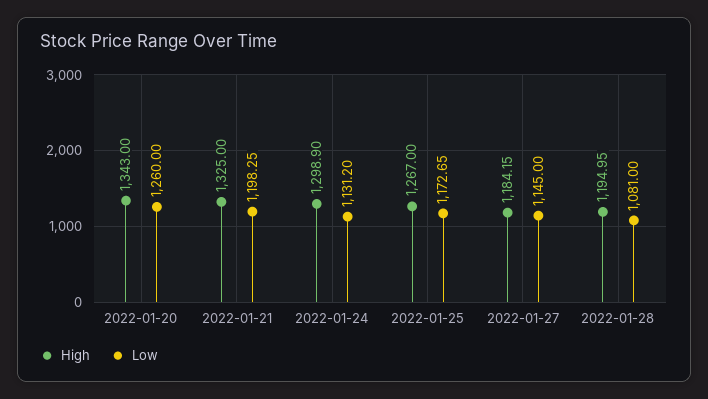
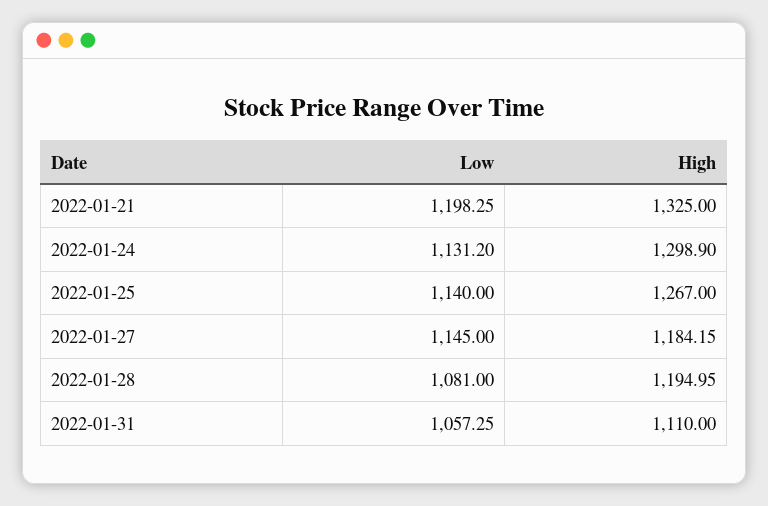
High, 2022-01-20: 1343 -> none
Low, 2022-01-20: 1260 -> none
Low, 2022-01-25: 1172.65 -> 1140
Low, 2022-01-31: none -> 1057.25
High, 2022-01-31: none -> 1110

